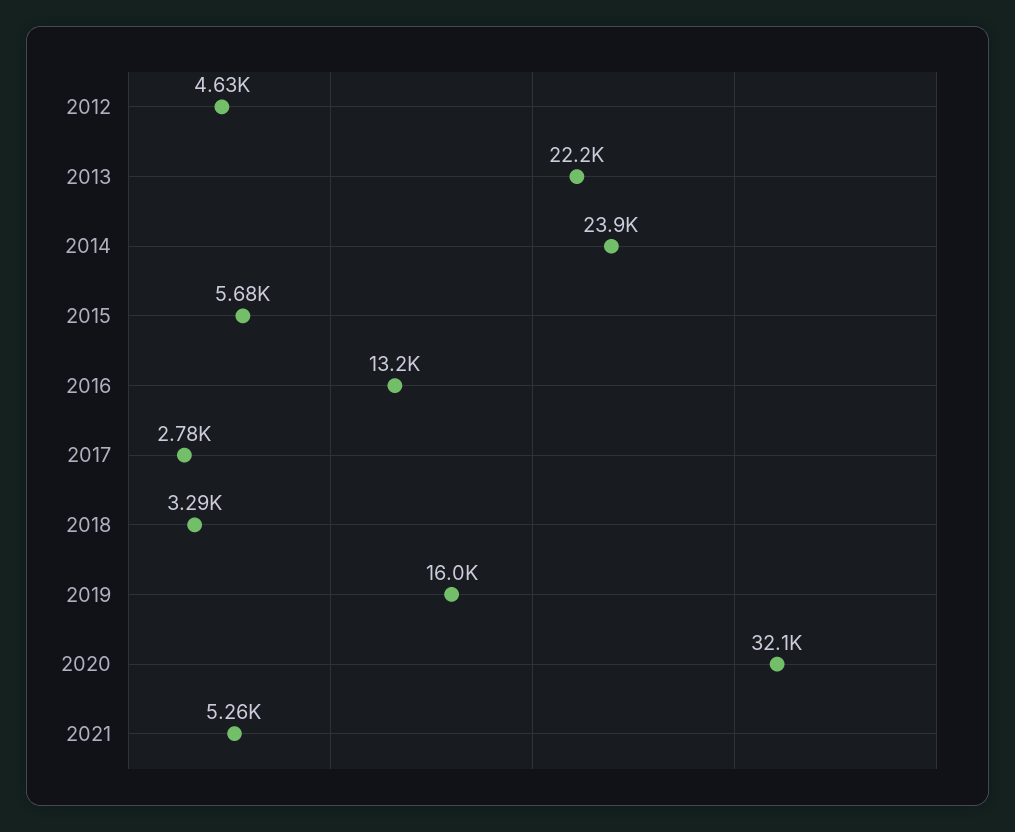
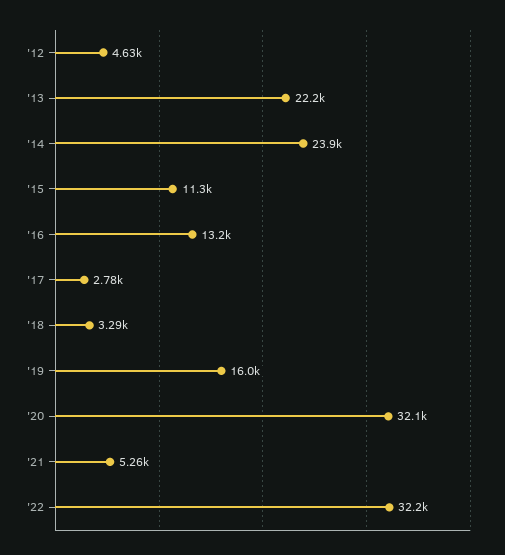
2015: 5680 -> 11300
'22: none -> 32200

